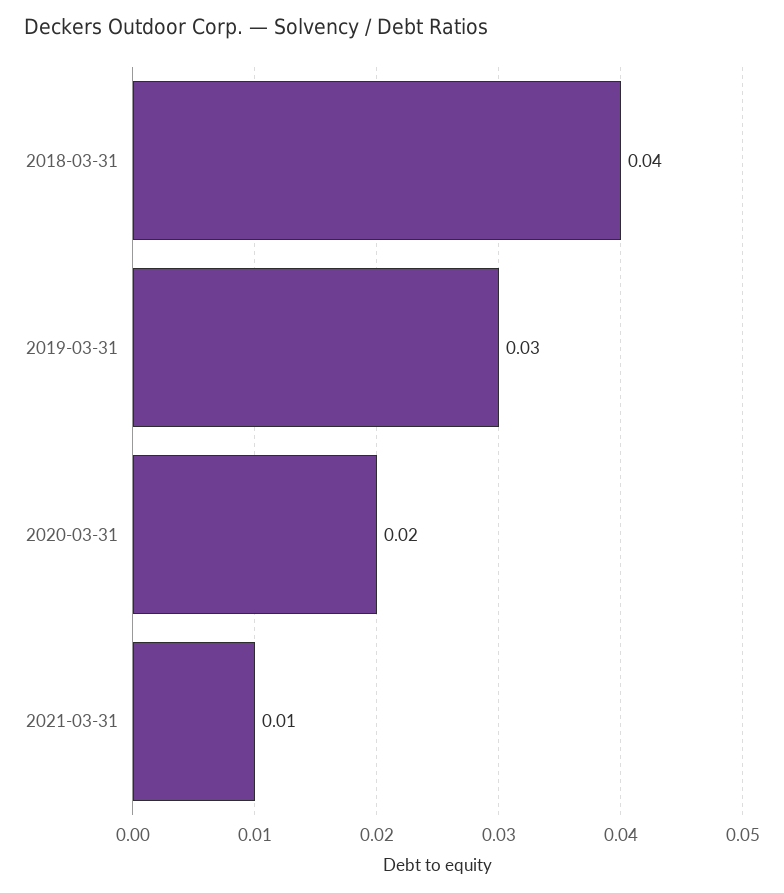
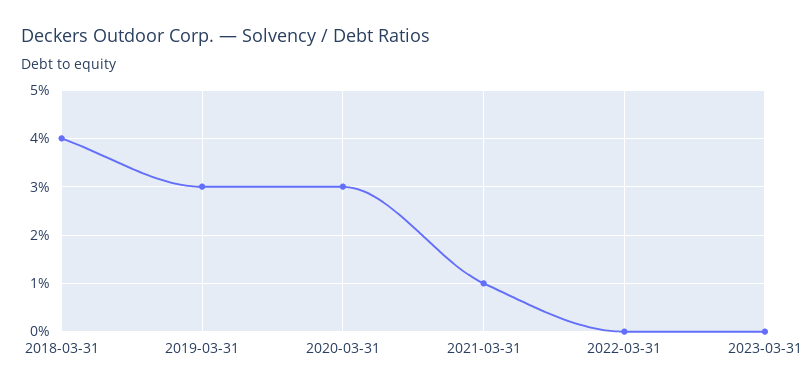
2020-03-31: 0.02 -> 0.03
2022-03-31: none -> 0
2023-03-31: none -> 0

